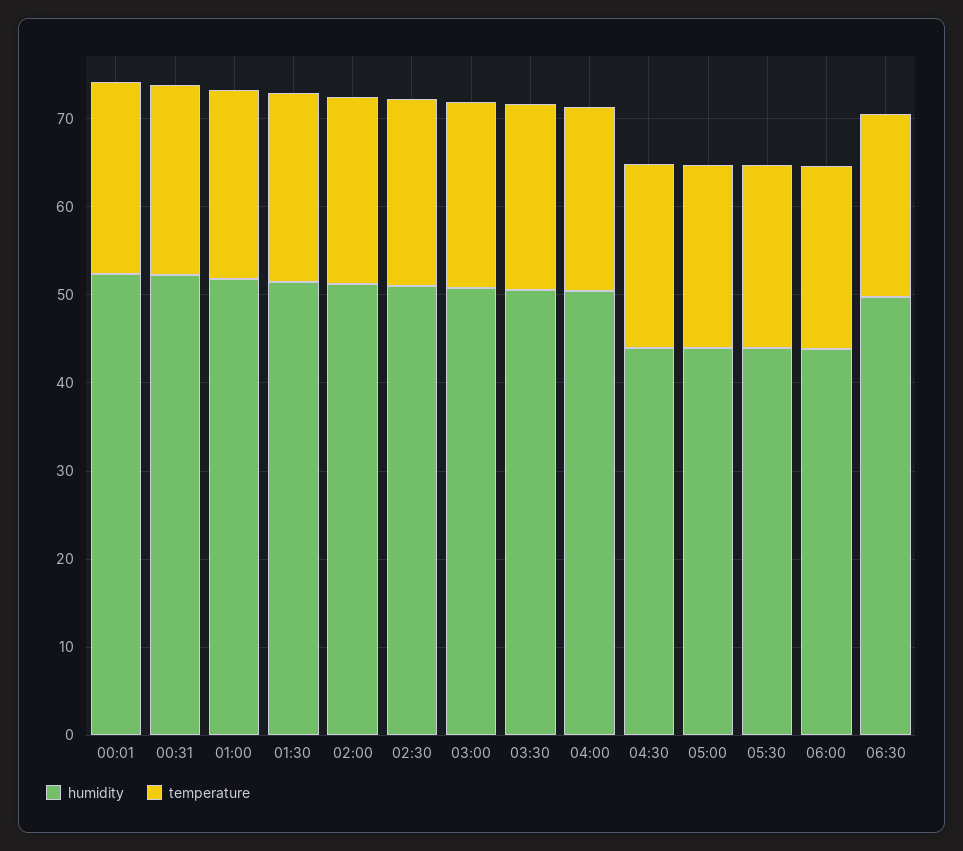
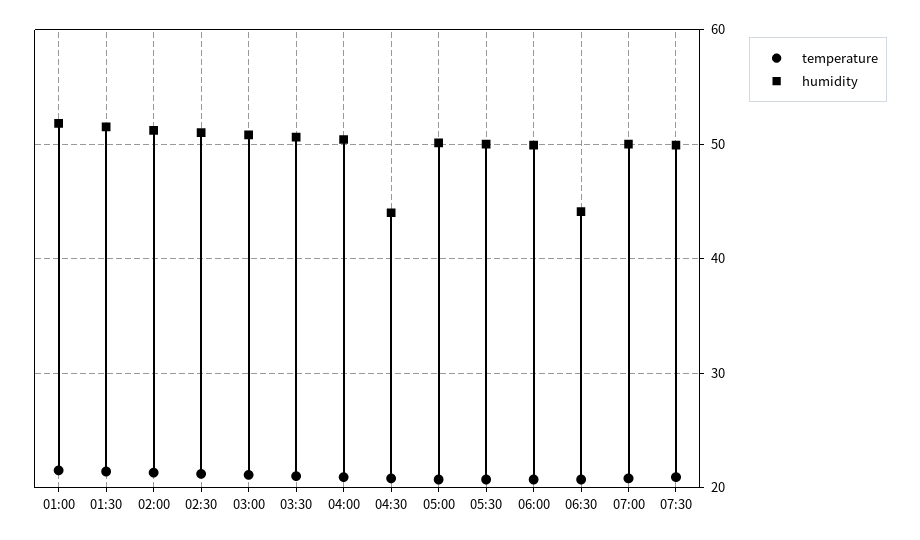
humidity, 00:01: 52 -> none
temperature, 00:01: 22 -> none
humidity, 00:31: 52 -> none
temperature, 00:31: 22 -> none
humidity, 05:00: 44 -> 50
humidity, 05:30: 44 -> 50
humidity, 06:00: 44 -> 50
humidity, 06:30: 50 -> 44
temperature, 07:00: none -> 21
humidity, 07:00: none -> 50
temperature, 07:30: none -> 21
humidity, 07:30: none -> 50

